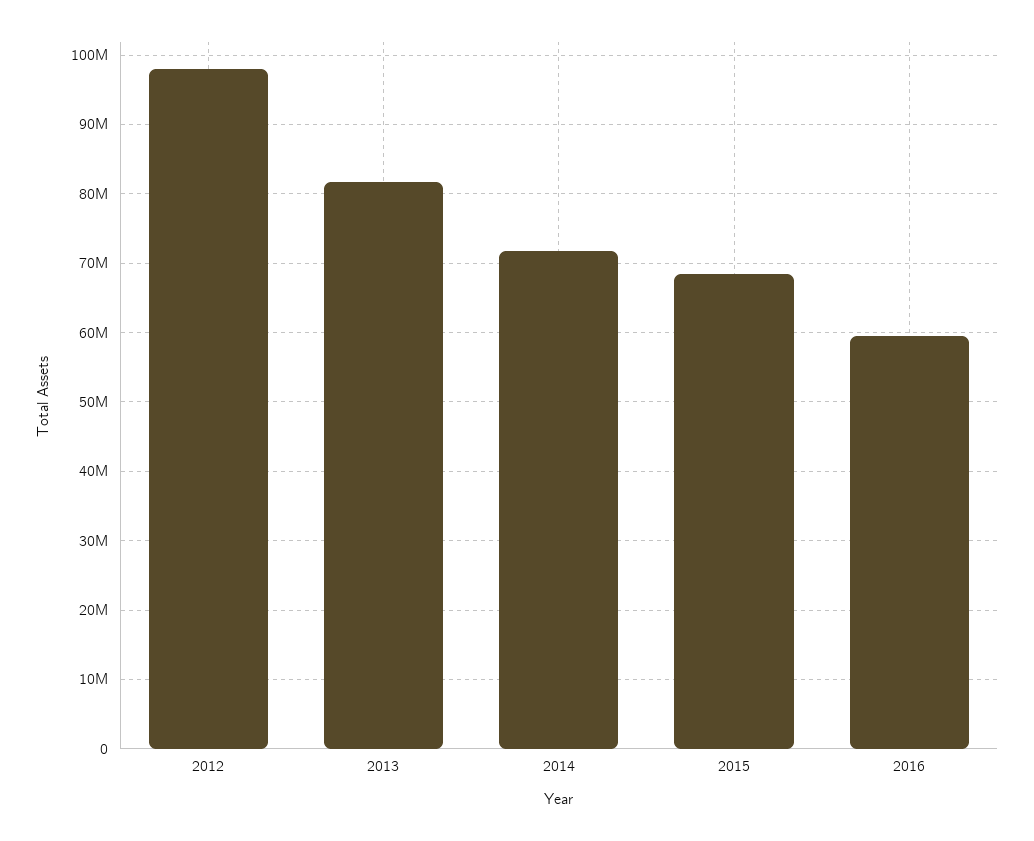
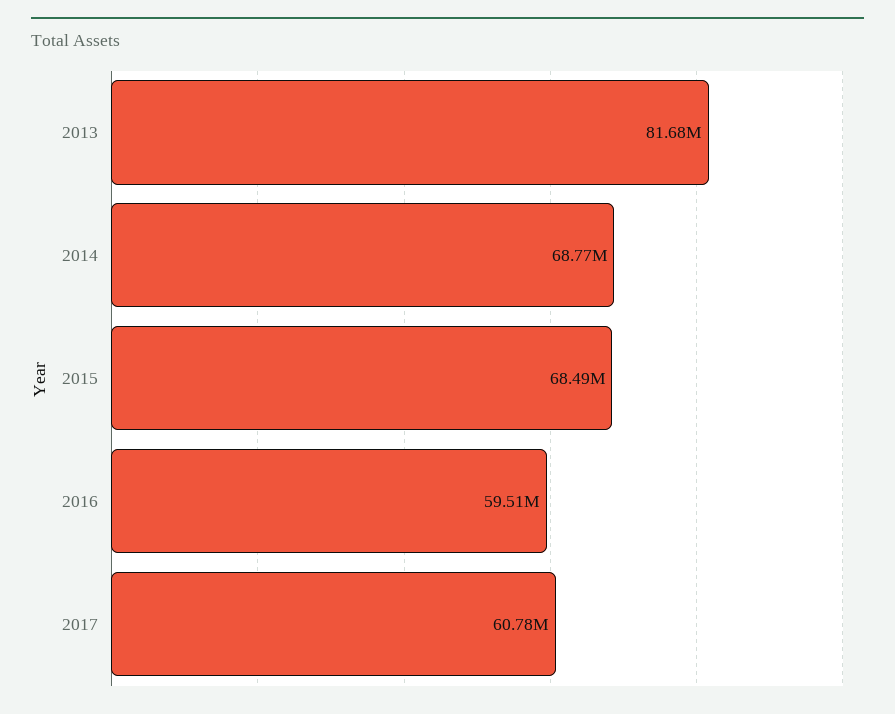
2012: 98000000 -> none
2014: 72000000 -> 68770000
2017: none -> 60780000

